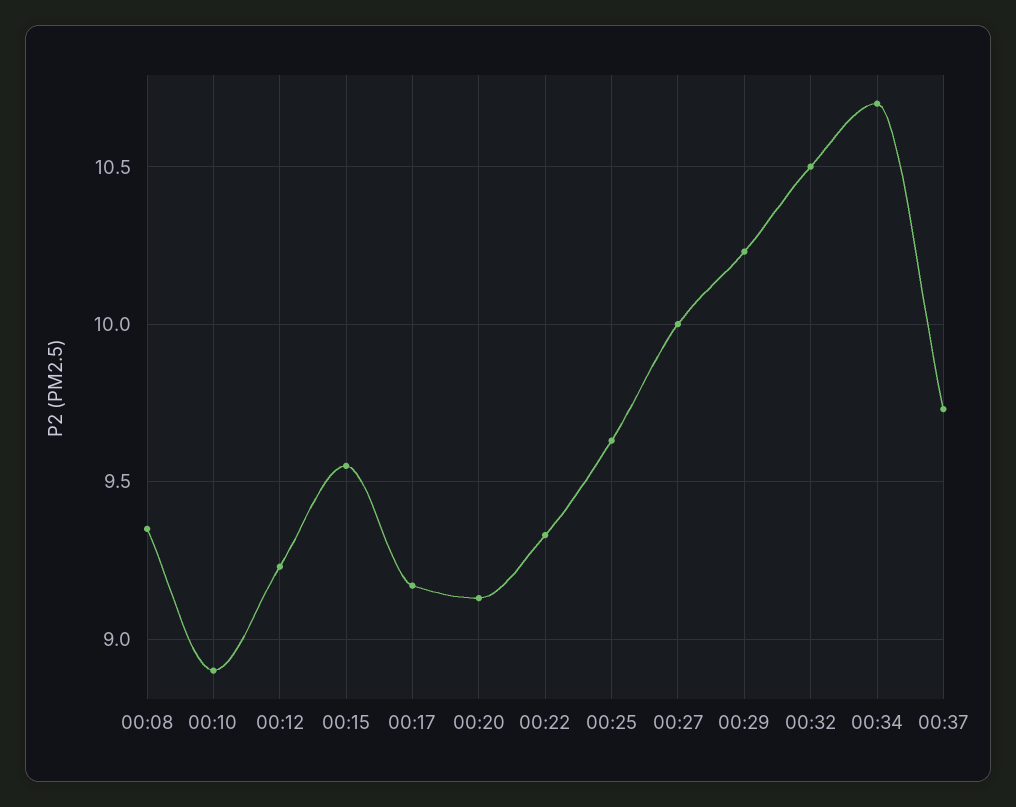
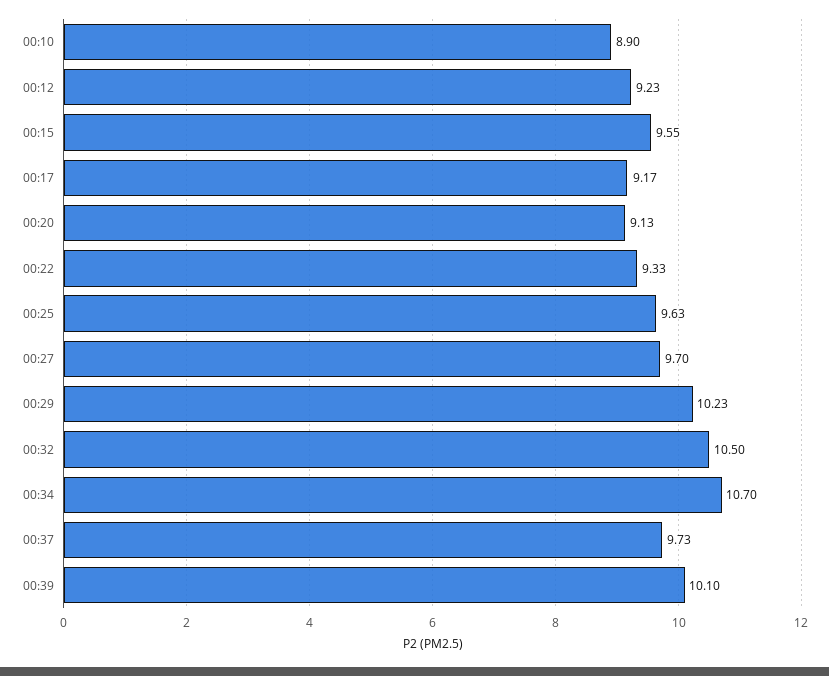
00:08: 9.35 -> none
00:27: 10 -> 9.7
00:39: none -> 10.1

